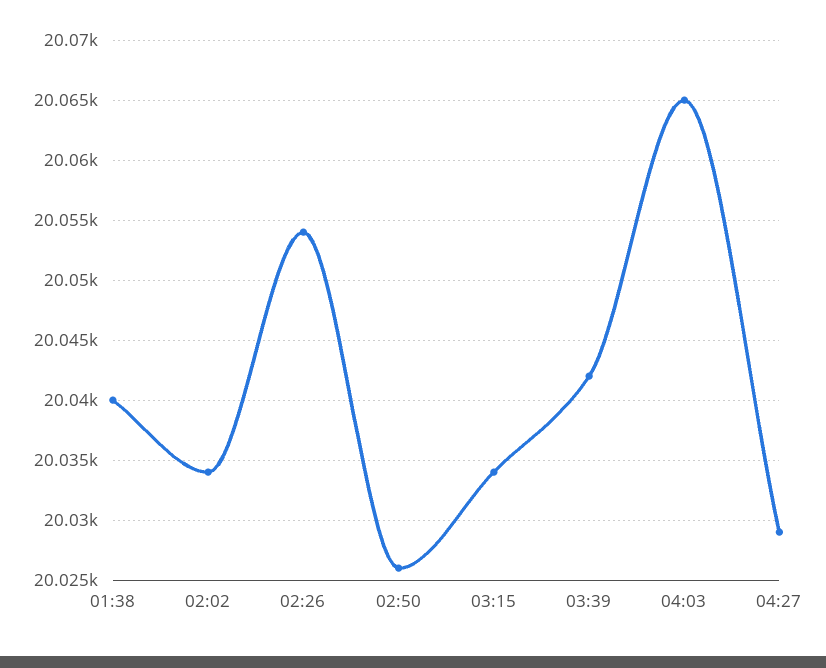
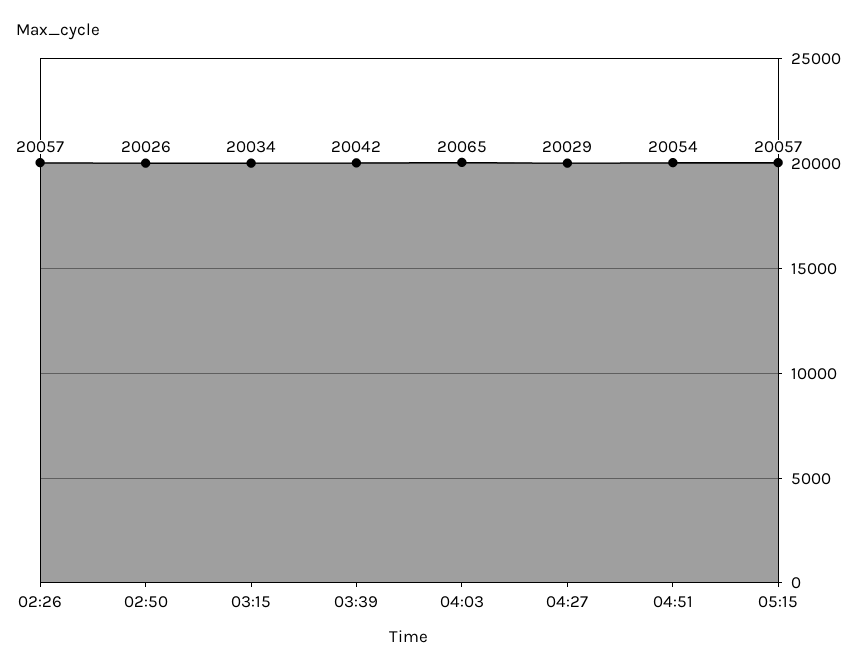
01:38: 20040 -> none
02:02: 20034 -> none
02:26: 20054 -> 20057
04:51: none -> 20054
05:15: none -> 20057

